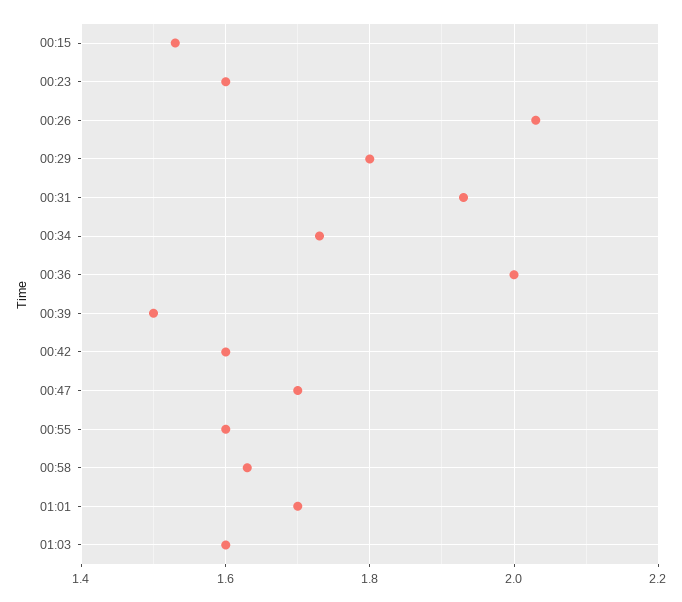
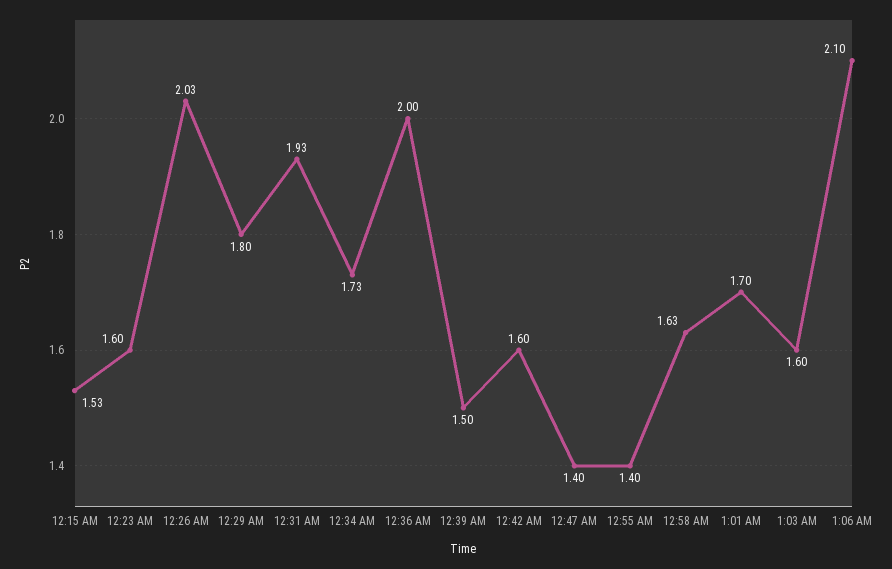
00:47: 1.7 -> 1.4
00:55: 1.6 -> 1.4
1:06 AM: none -> 2.1

